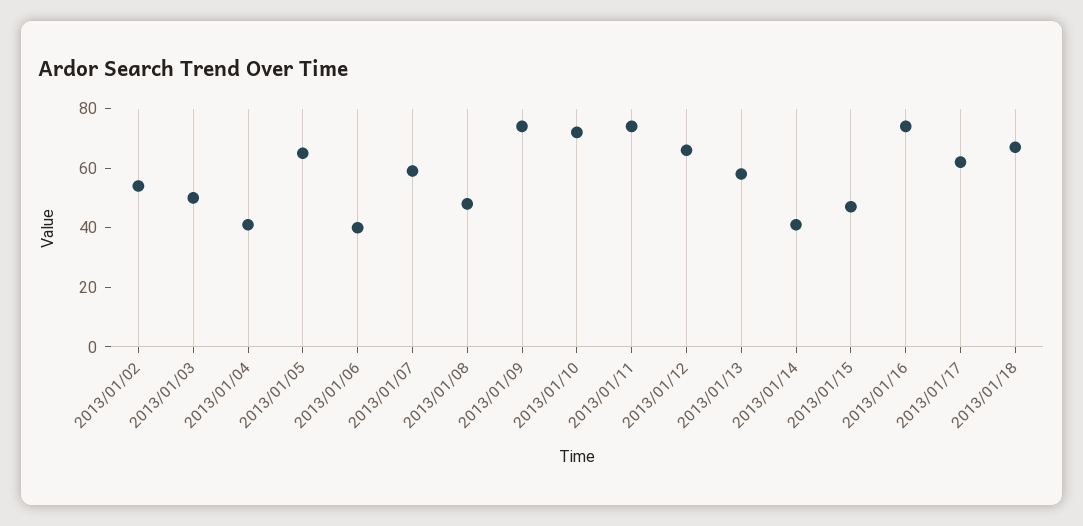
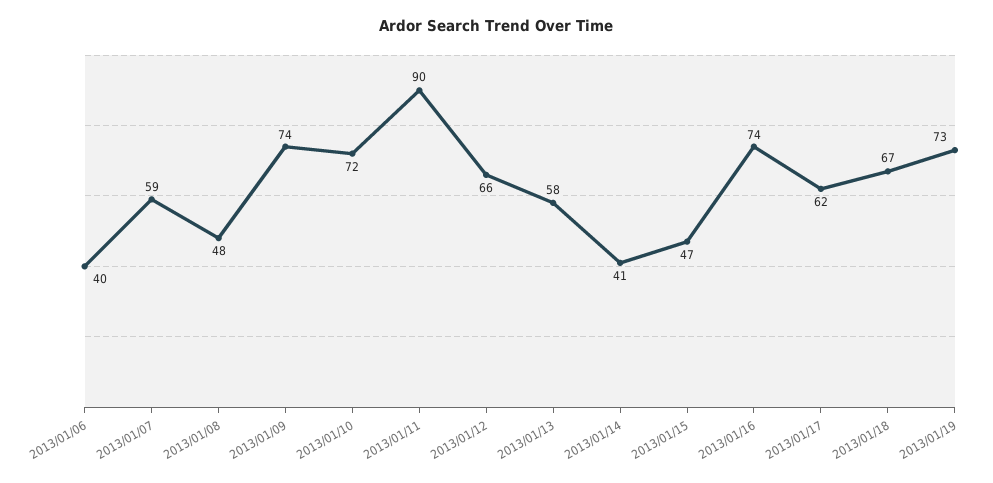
2013/01/02: 55 -> none
2013/01/03: 50 -> none
2013/01/04: 40 -> none
2013/01/05: 65 -> none
2013/01/11: 75 -> 90
2013/01/19: none -> 73

